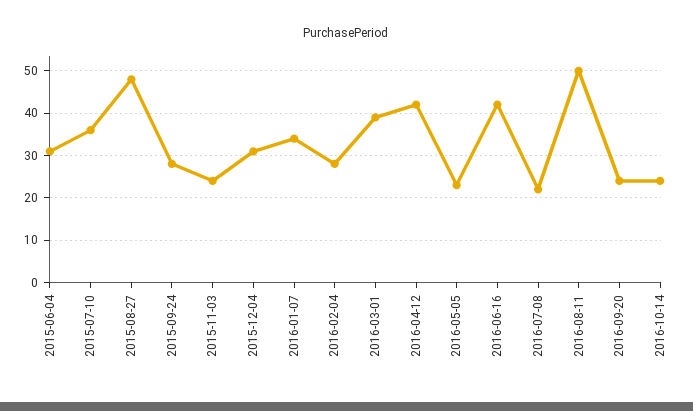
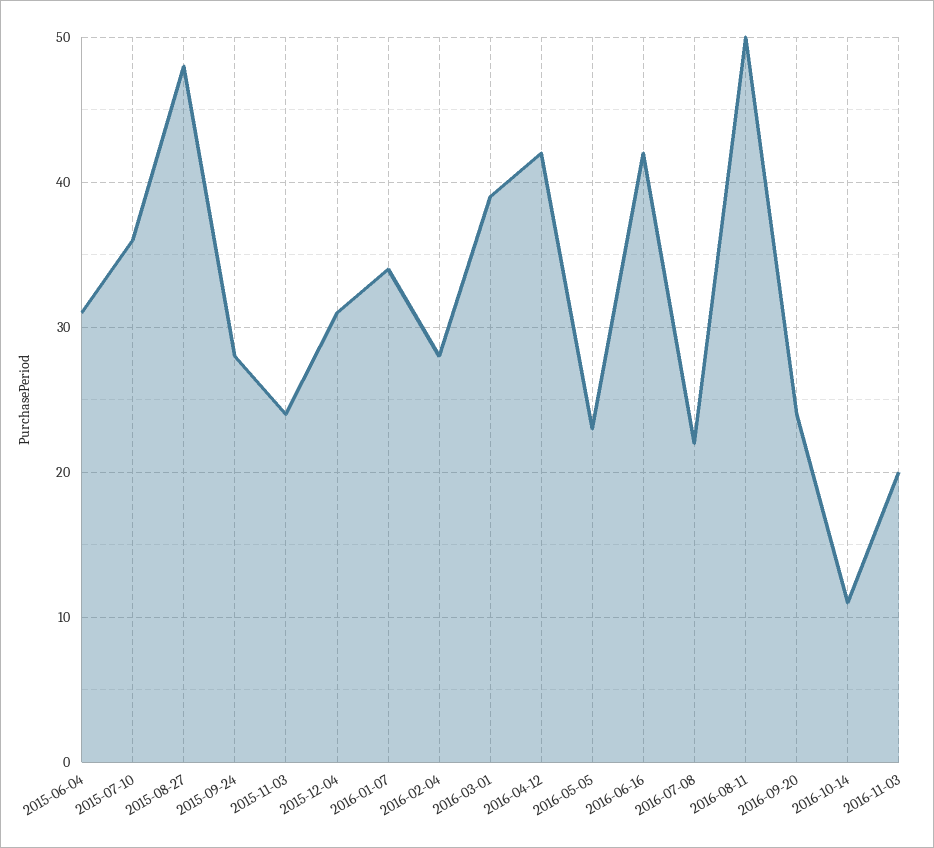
2016-10-14: 25 -> 11
2016-11-03: none -> 20

